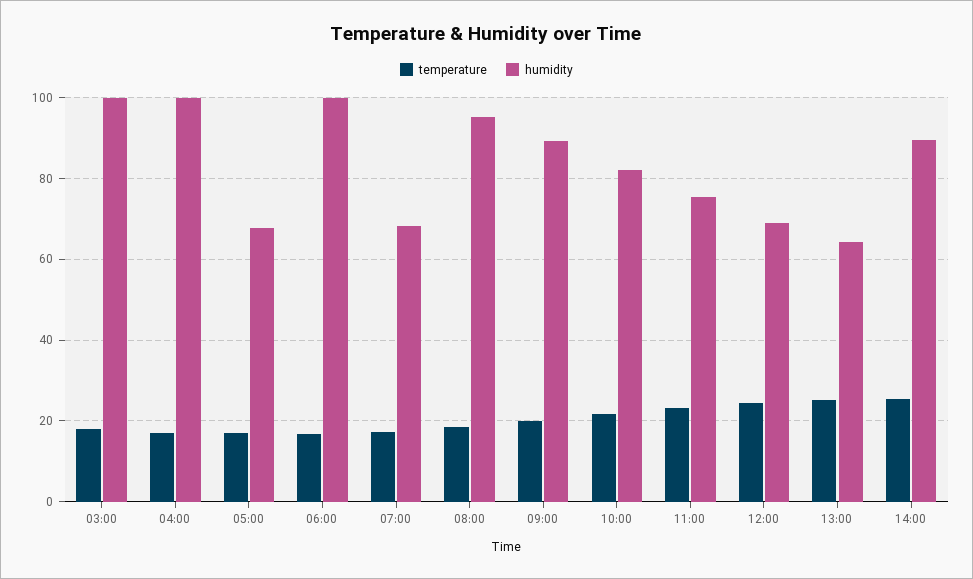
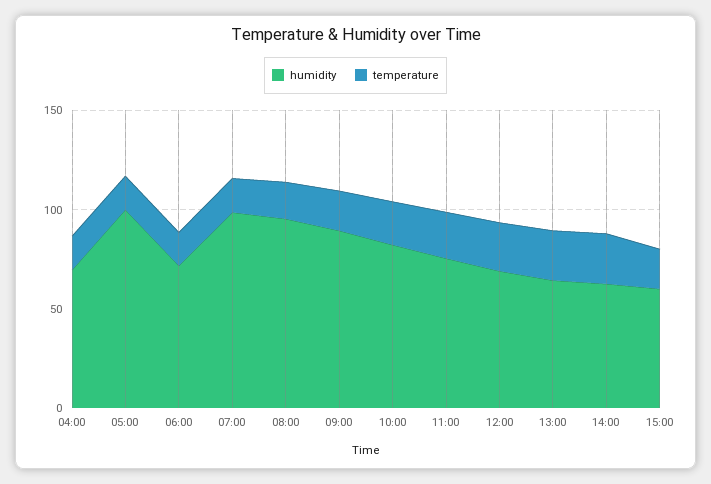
temperature, 03:00: 18 -> none
humidity, 03:00: 100 -> none
humidity, 04:00: 100 -> 70
humidity, 05:00: 68 -> 100
humidity, 06:00: 100 -> 70
humidity, 07:00: 68 -> 100
humidity, 14:00: 90 -> 60
humidity, 15:00: none -> 60
temperature, 15:00: none -> 20

